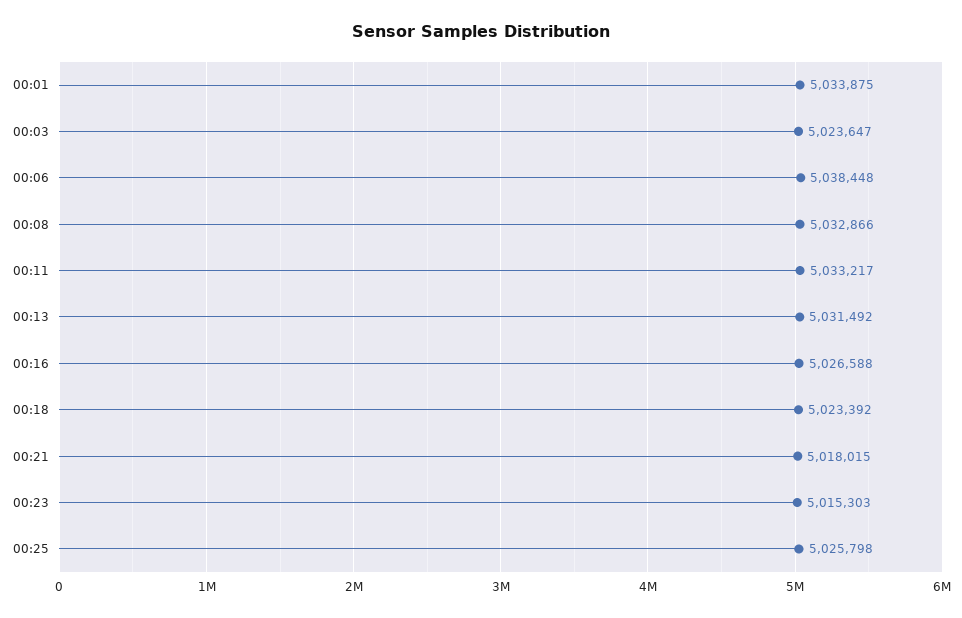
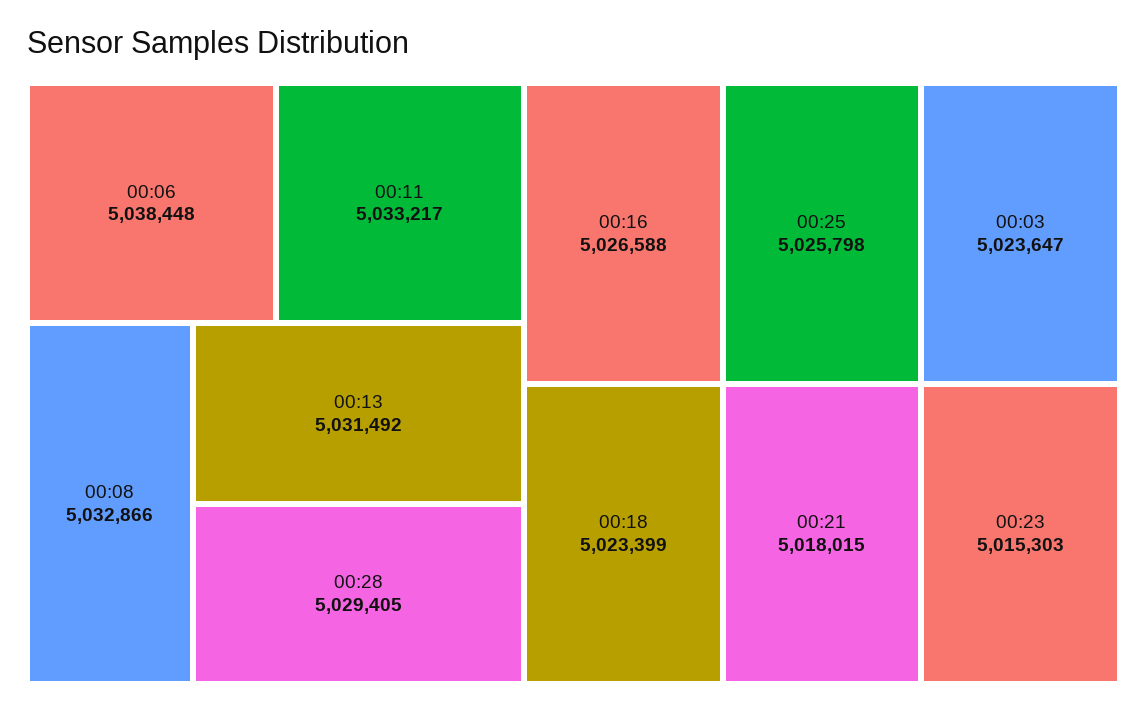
00:01: 5033875 -> none
00:18: 5023392 -> 5023399
00:28: none -> 5029405

